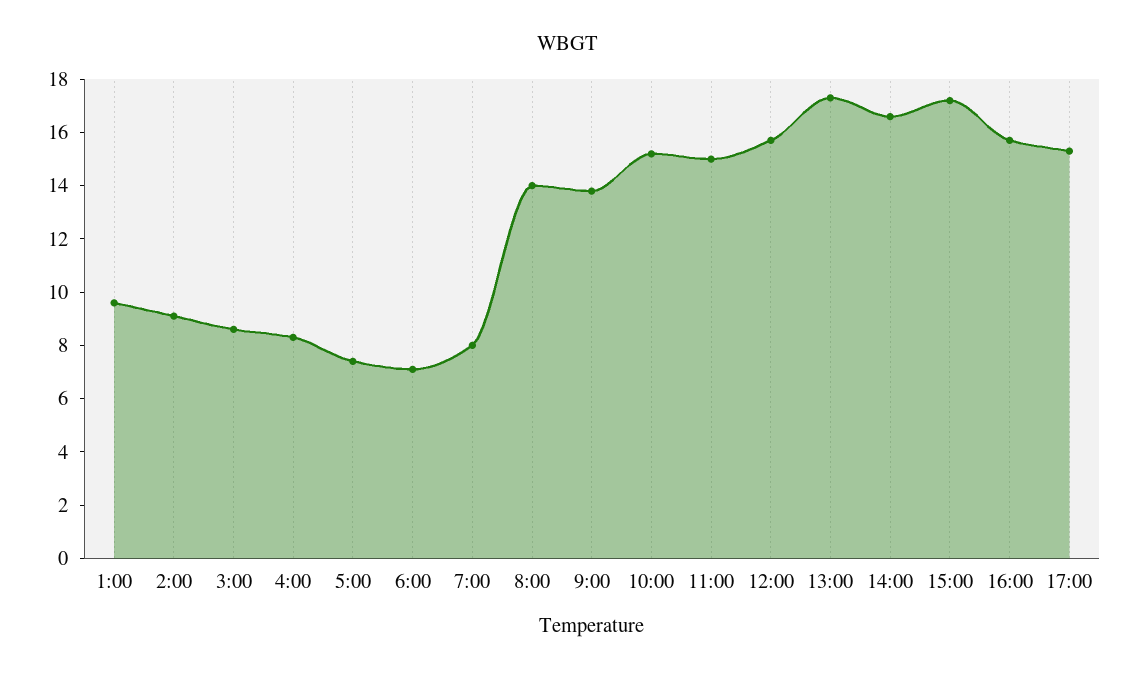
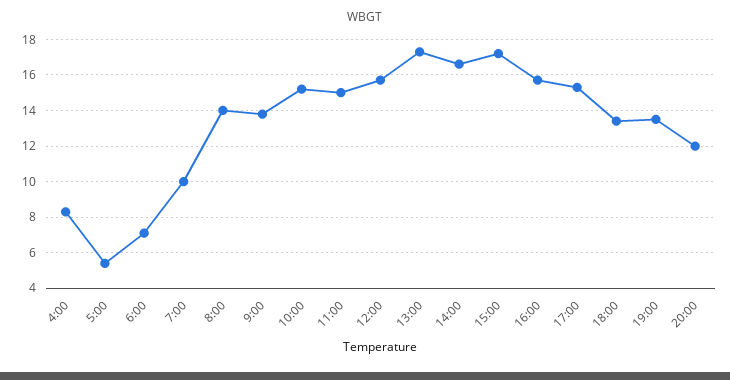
1:00: 9.5 -> none
2:00: 9 -> none
3:00: 8.5 -> none
5:00: 7.5 -> 5.5
7:00: 8 -> 10
18:00: none -> 13.5
19:00: none -> 13.5
20:00: none -> 12

